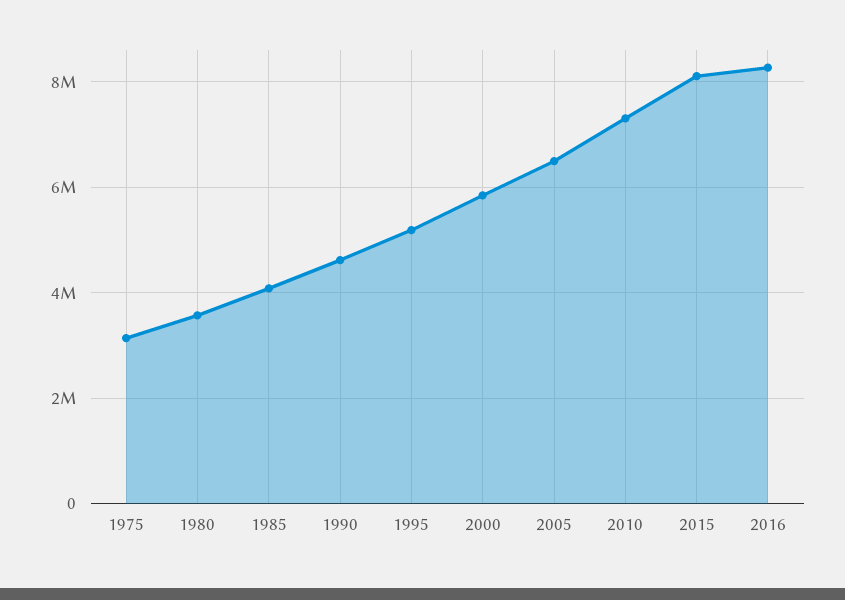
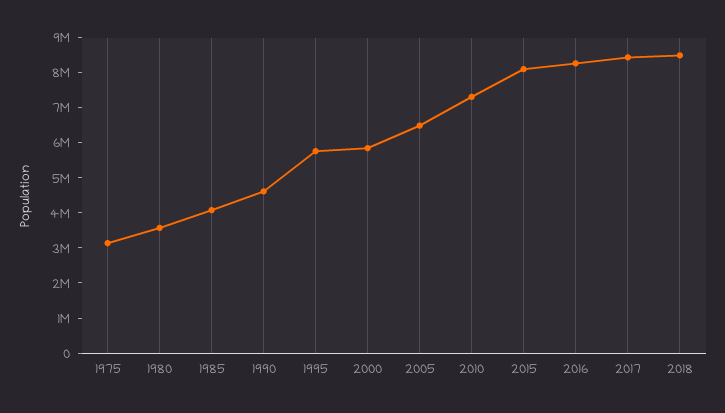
1995: 5200000 -> 5750000
2017: none -> 8500000
2018: none -> 8500000

